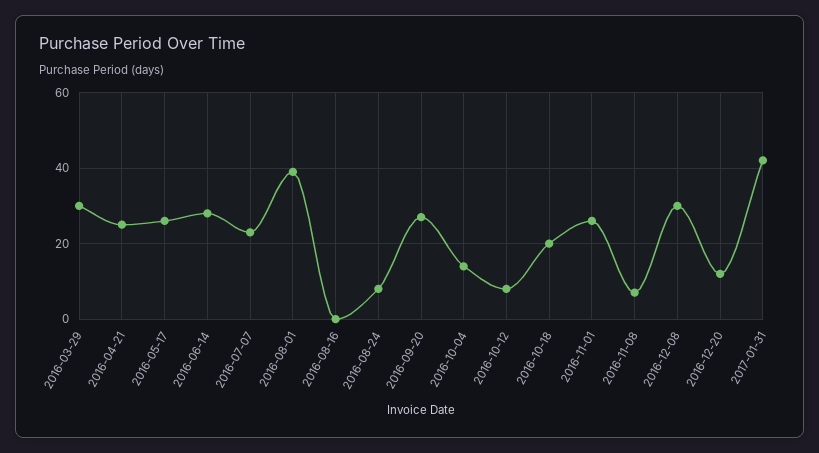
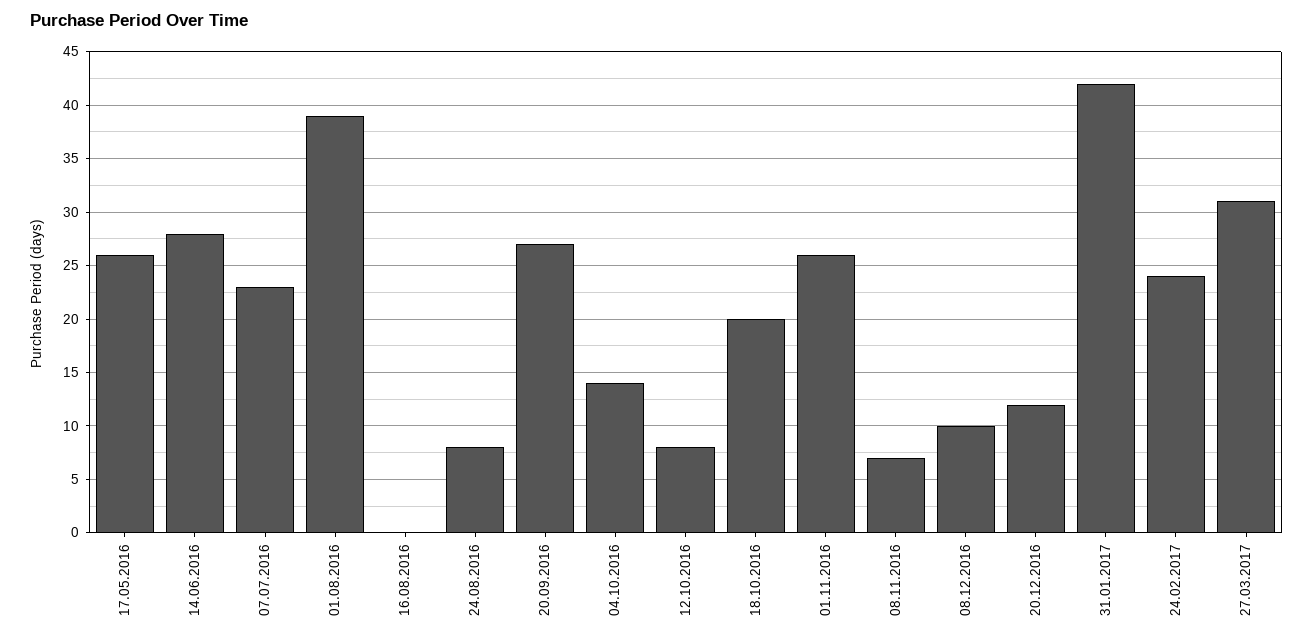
2016-03-29: 30 -> none
2016-04-21: 25 -> none
2016-12-08: 30 -> 10
24.02.2017: none -> 24
27.03.2017: none -> 31

